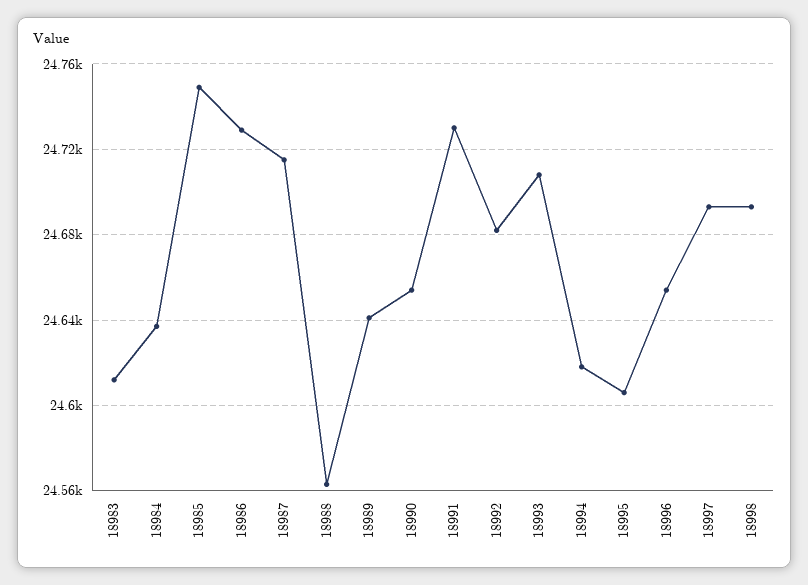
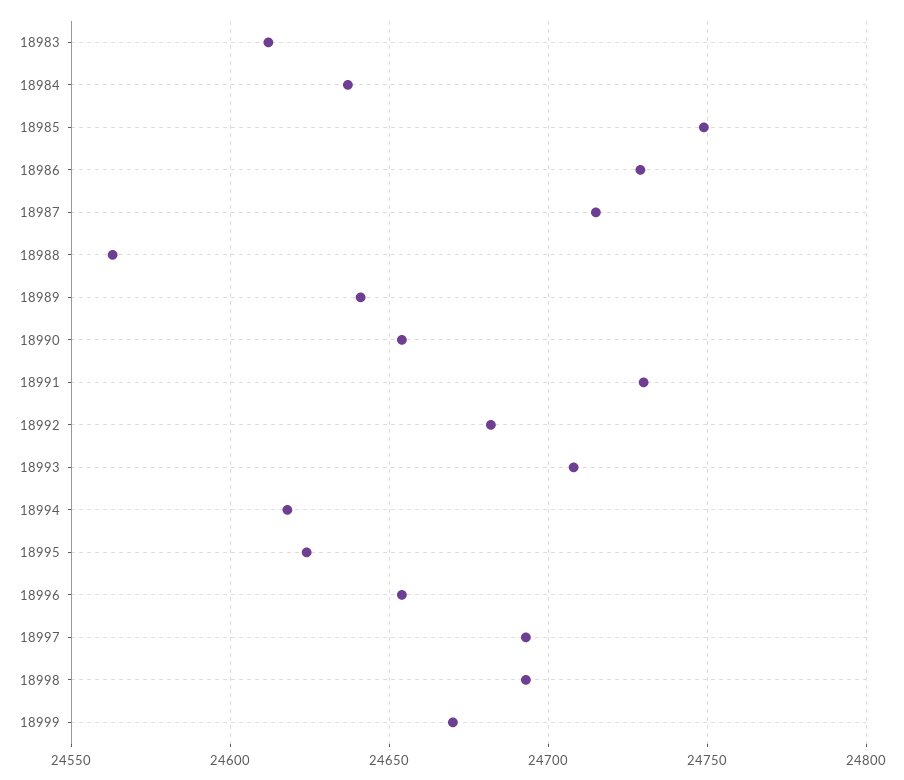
18995: 24605 -> 24625
18999: none -> 24670

